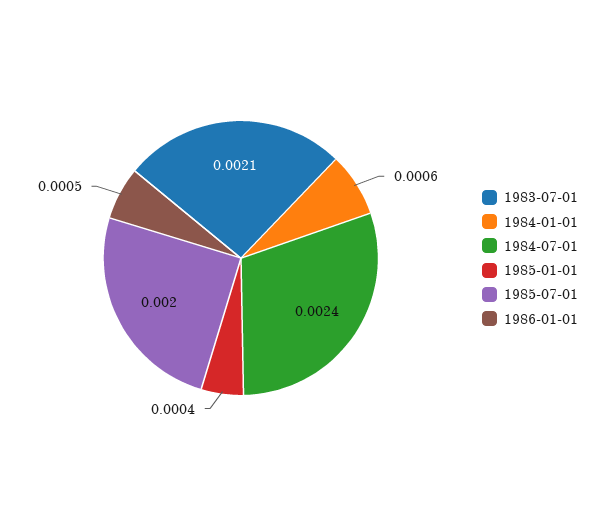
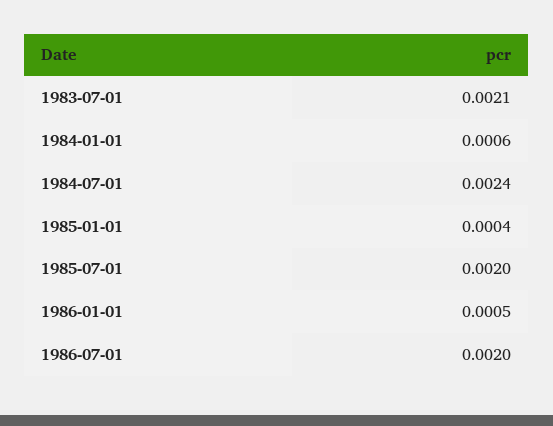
1986-07-01: none -> 0.002

